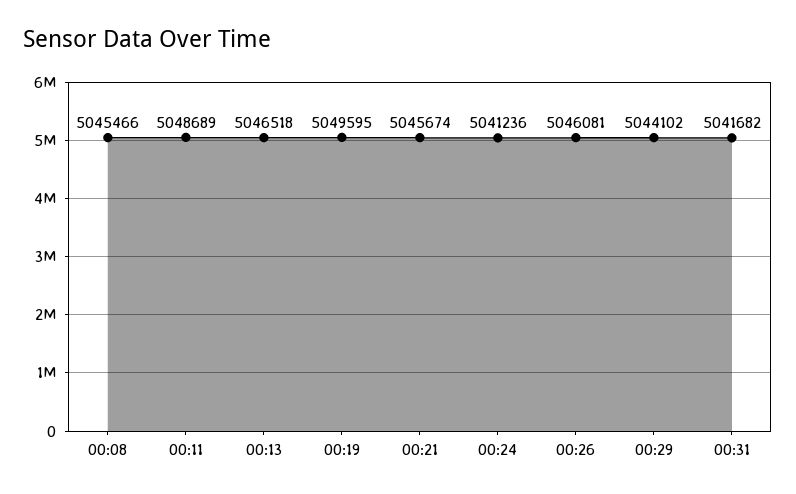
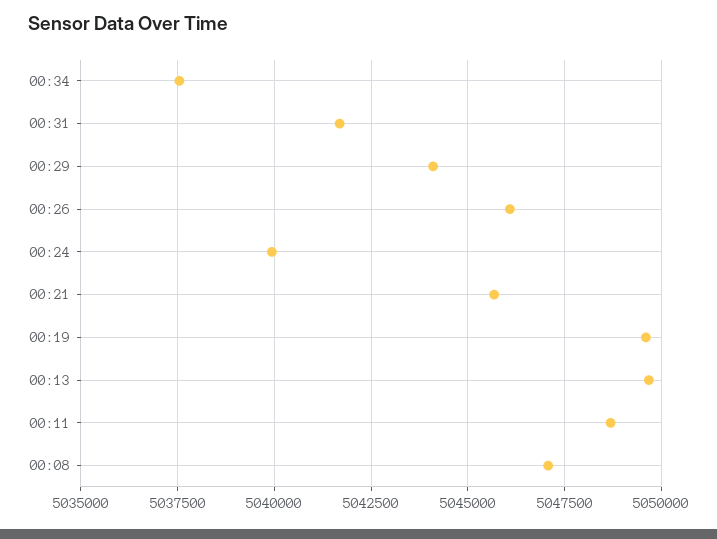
00:08: 5045466 -> 5047000
00:13: 5046518 -> 5049750
00:24: 5041236 -> 5040000
00:34: none -> 5037500

